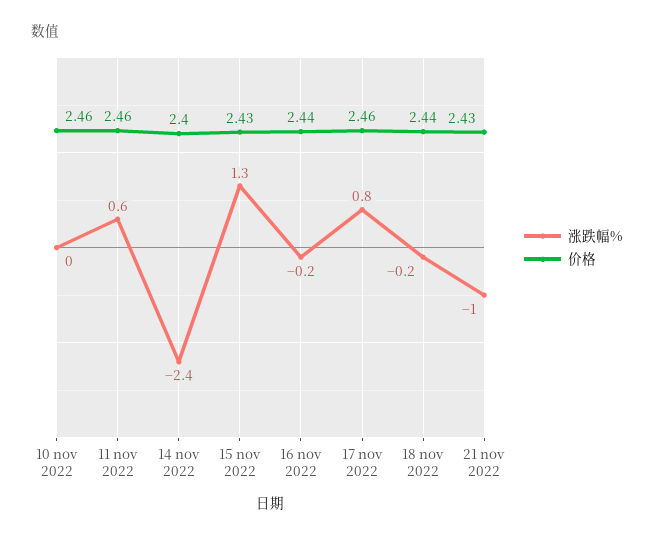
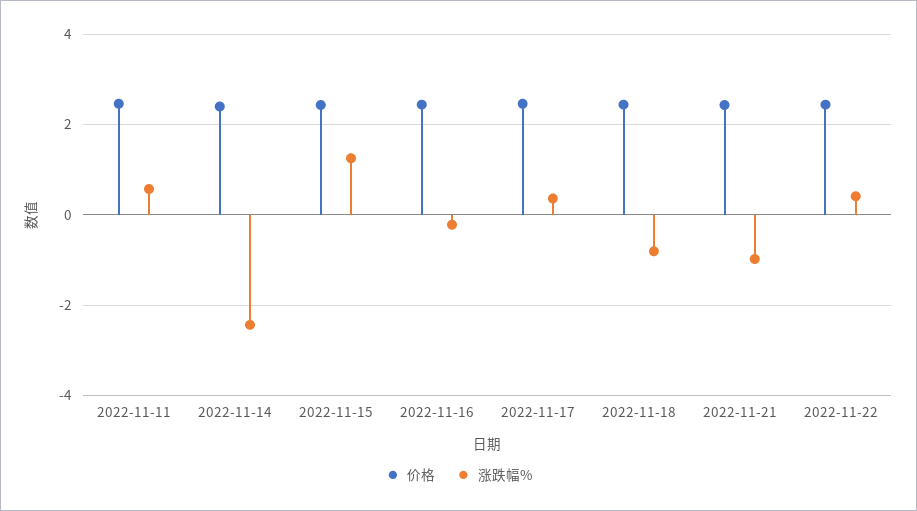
涨跌幅%, 10 nov 2022: 0 -> none
价格, 10 nov 2022: 2.46 -> none
涨跌幅%, 17 nov 2022: 0.8 -> 0.4
涨跌幅%, 18 nov 2022: -0.2 -> -0.8
价格, 2022-11-22: none -> 2.4
涨跌幅%, 2022-11-22: none -> 0.4

